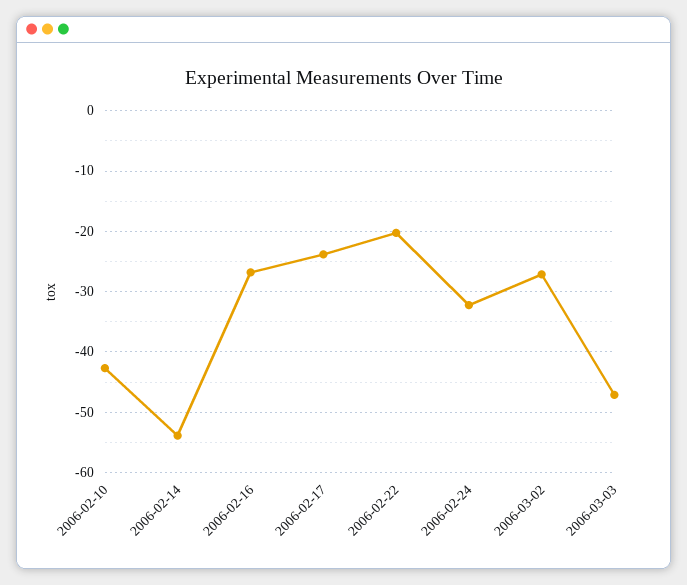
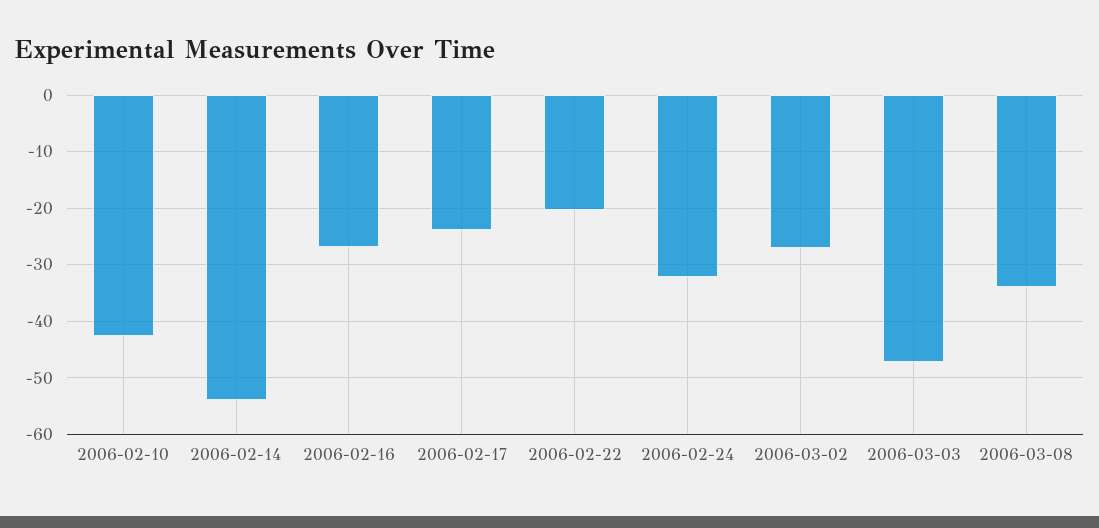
2006-03-08: none -> -34

